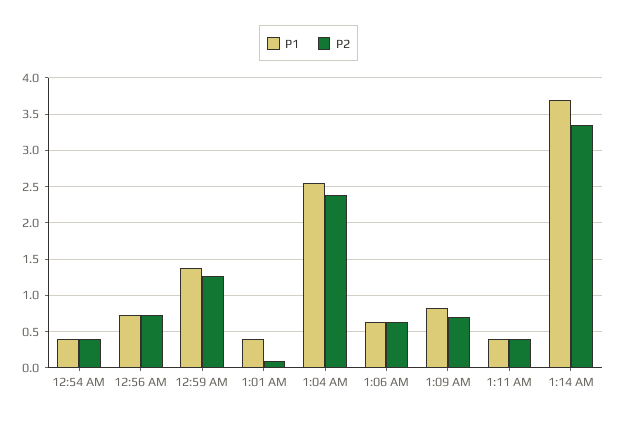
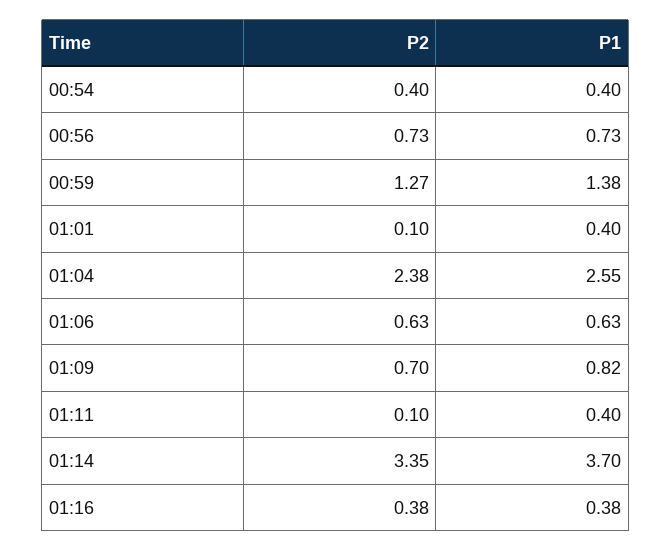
P2, 1:11 AM: 0.4 -> 0.1
P2, 01:16: none -> 0.38
P1, 01:16: none -> 0.38

